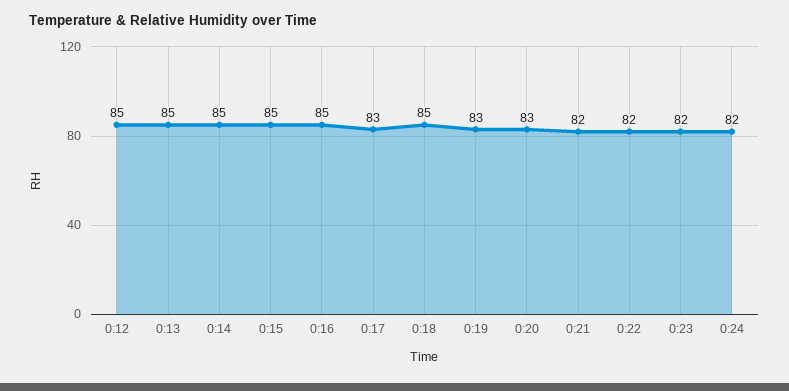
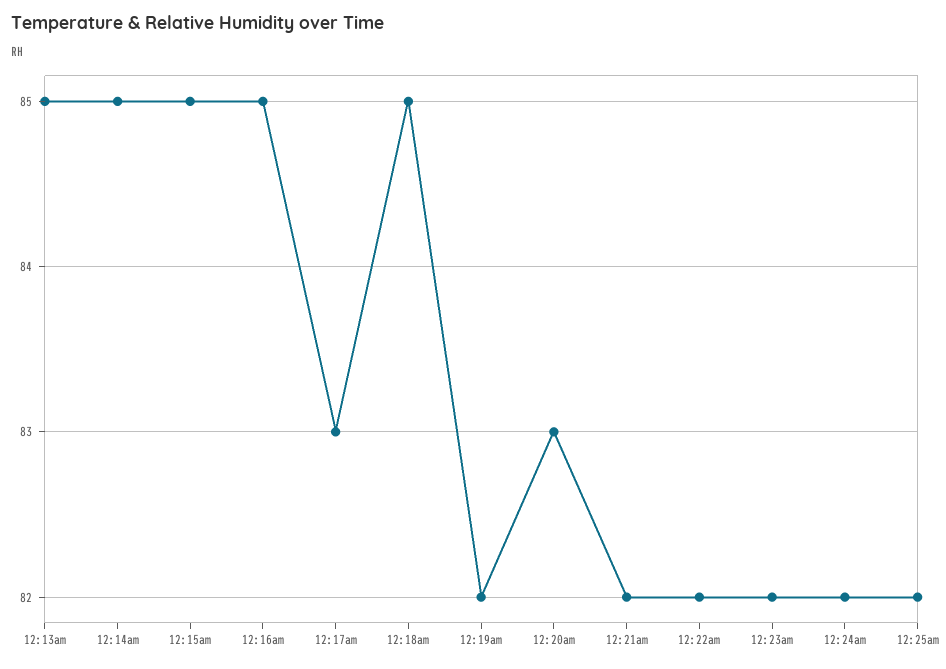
0:12: 85 -> none
0:19: 83 -> 82
12:25am: none -> 82

